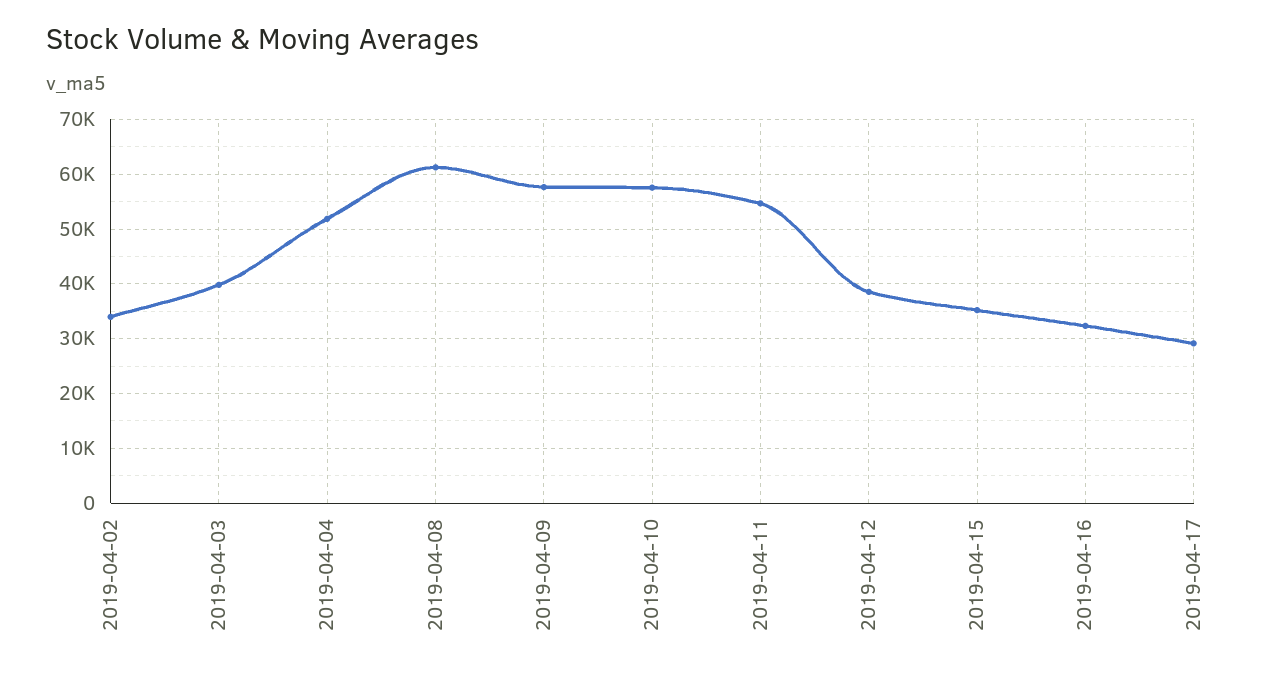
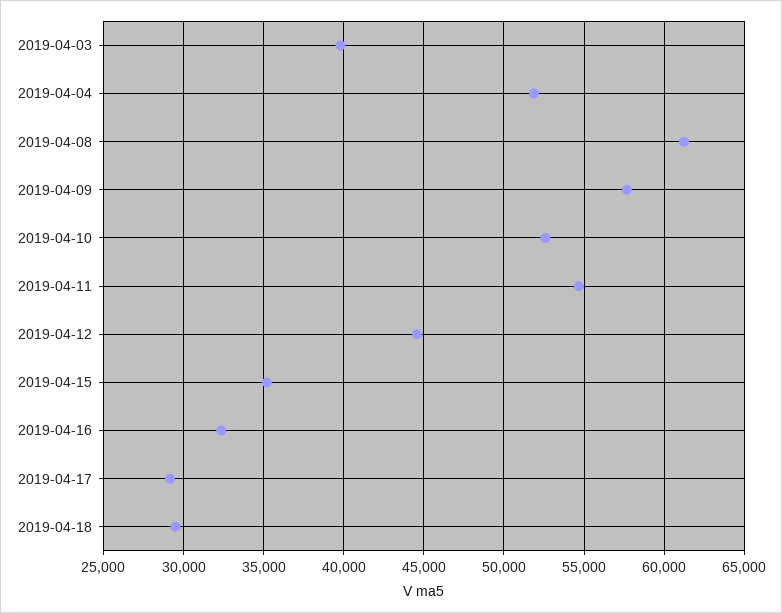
2019-04-02: 34000 -> none
2019-04-10: 58000 -> 52500
2019-04-12: 38000 -> 44500
2019-04-18: none -> 29500

